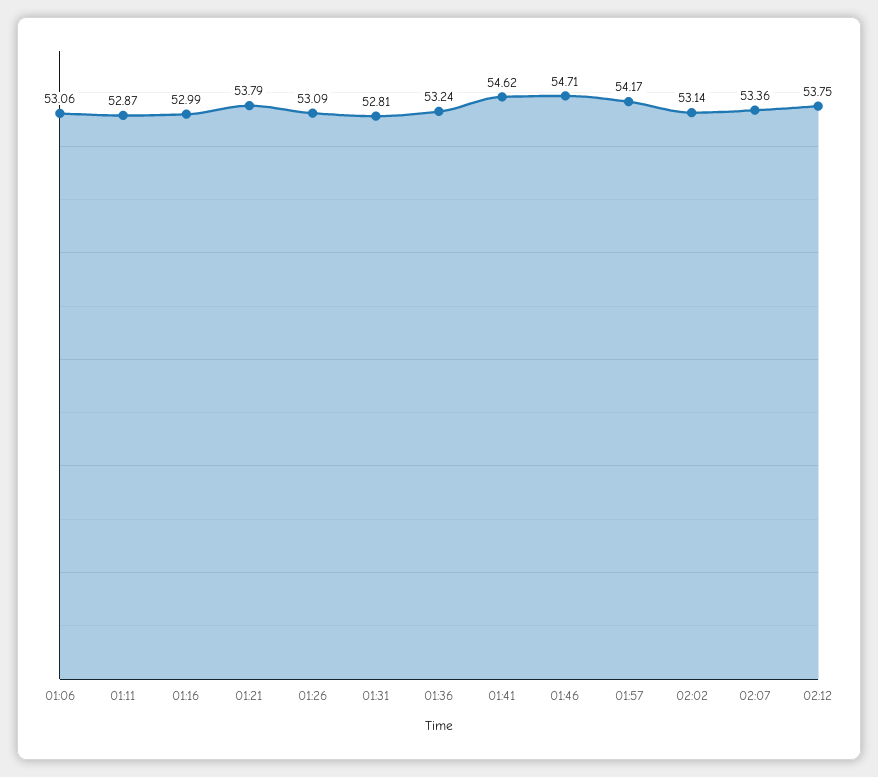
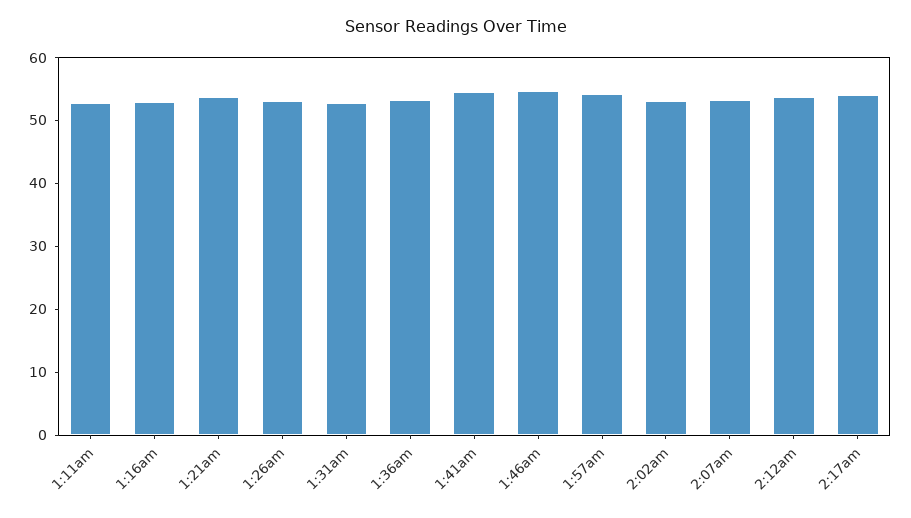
01:06: 53.06 -> none
2:17am: none -> 54

